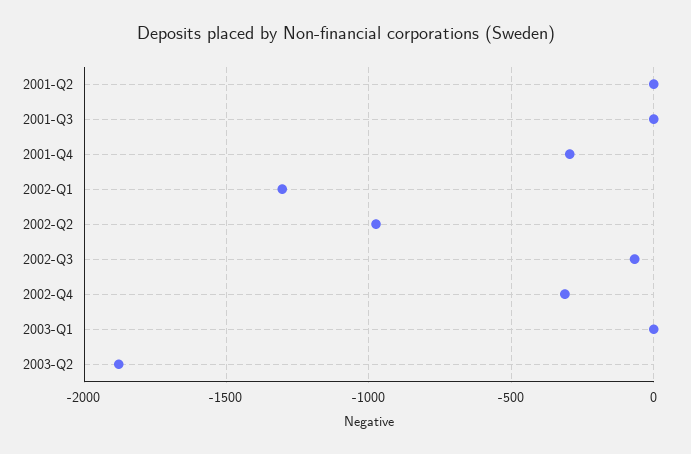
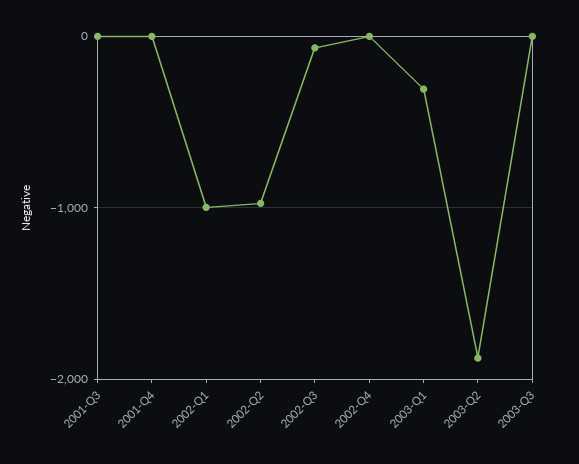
2001-Q2: 0 -> none
2001-Q4: -300 -> 0
2002-Q1: -1300 -> -1000
2002-Q4: -300 -> 0
2003-Q1: 0 -> -300
2003-Q3: none -> 0

